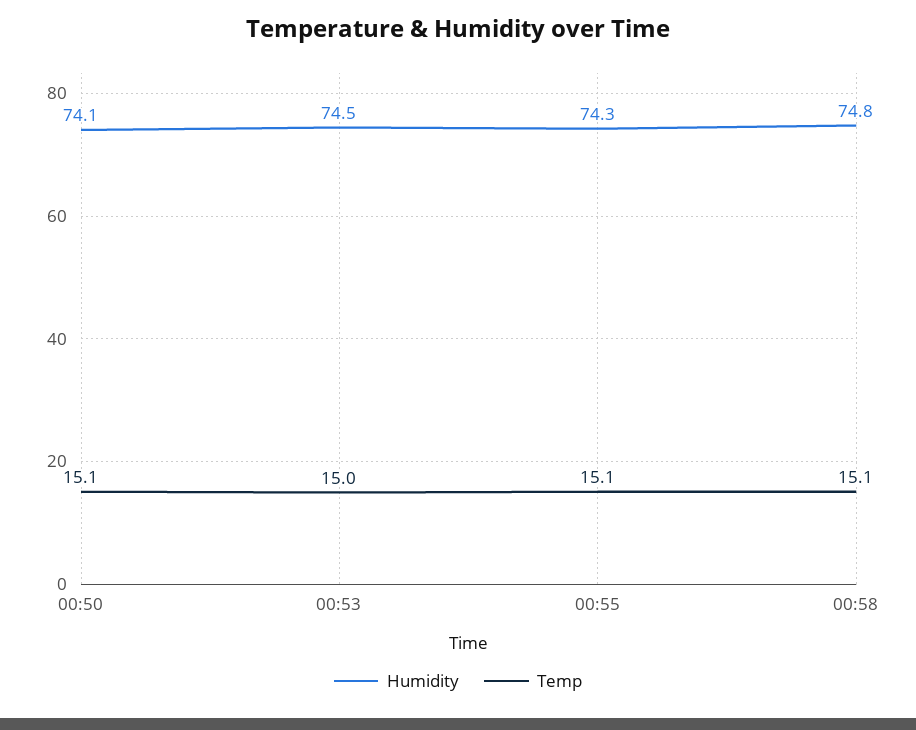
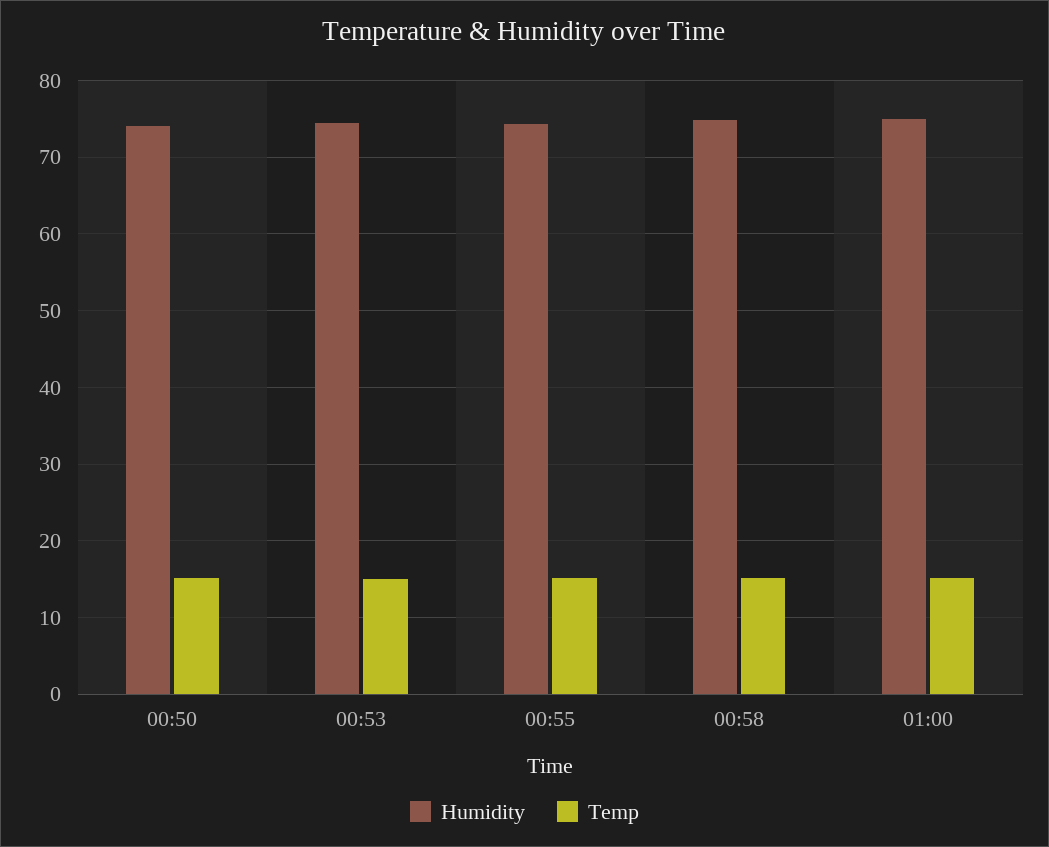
Humidity, 01:00: none -> 75
Temp, 01:00: none -> 15

